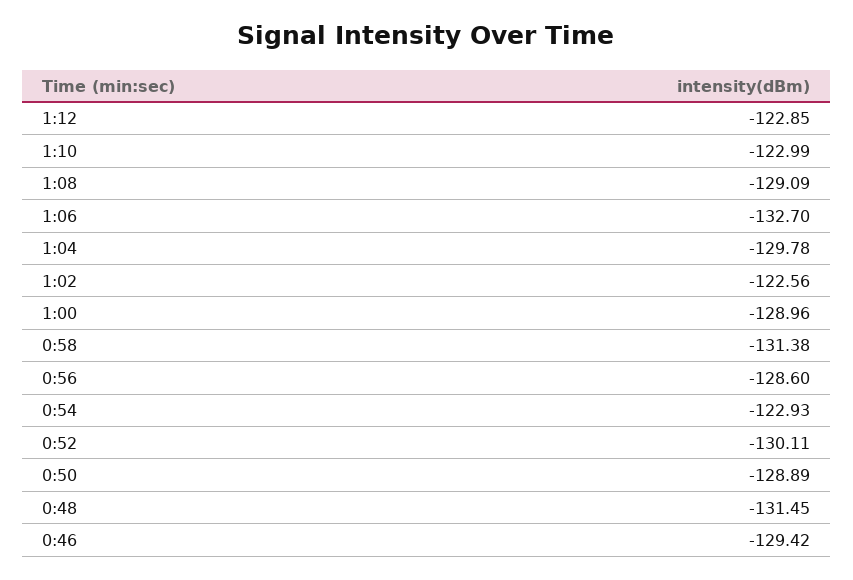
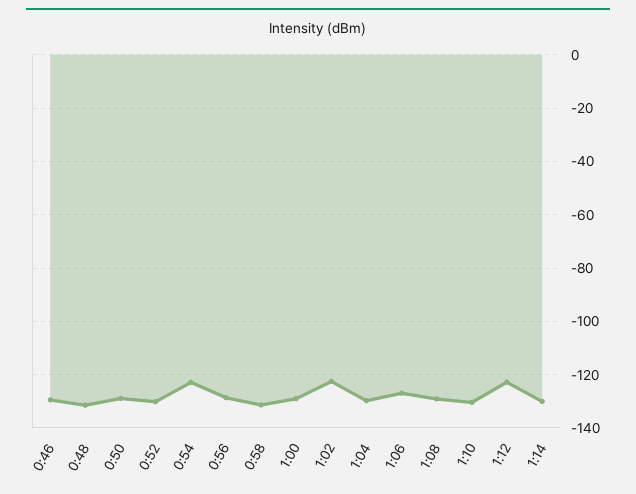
1:10: -122.99 -> -130
1:06: -132.7 -> -127.5
1:14: none -> -130

